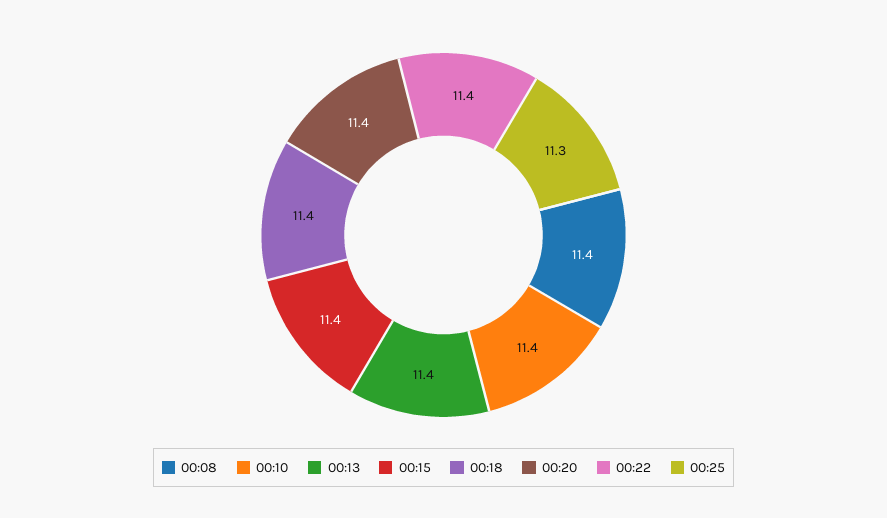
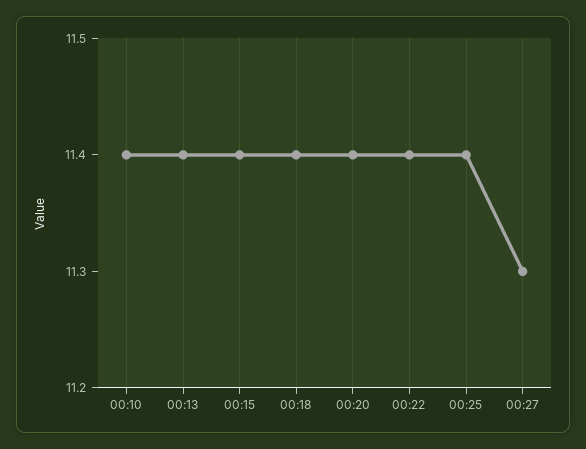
00:08: 11.4 -> none
00:25: 11.3 -> 11.4
00:27: none -> 11.3

